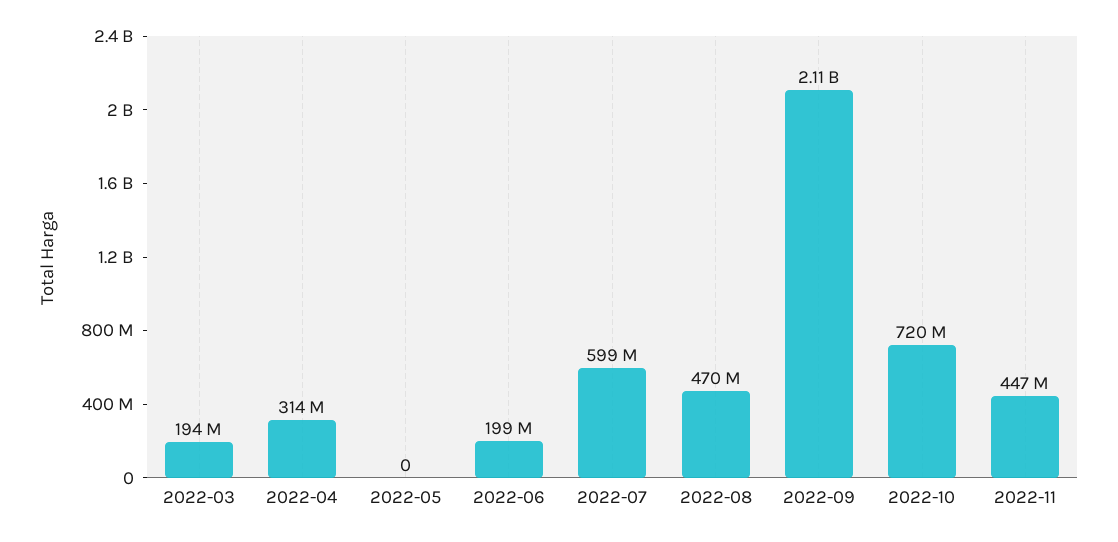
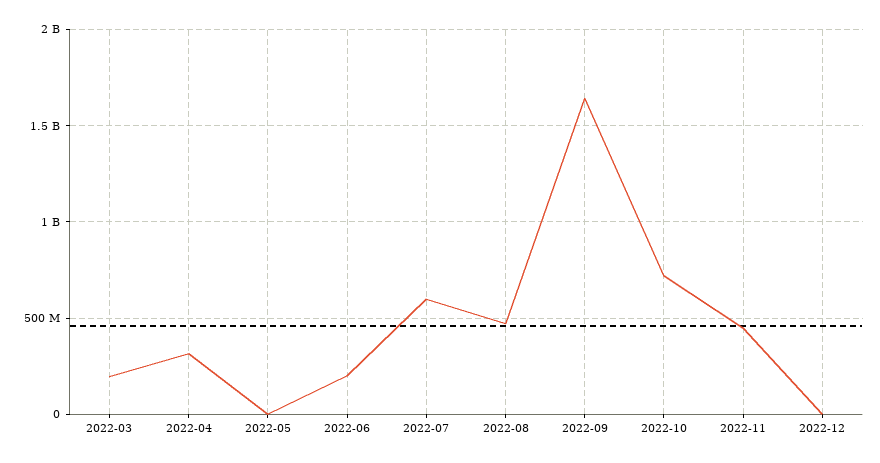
2022-09: 2110000000 -> 1650000000
2022-12: none -> 0

